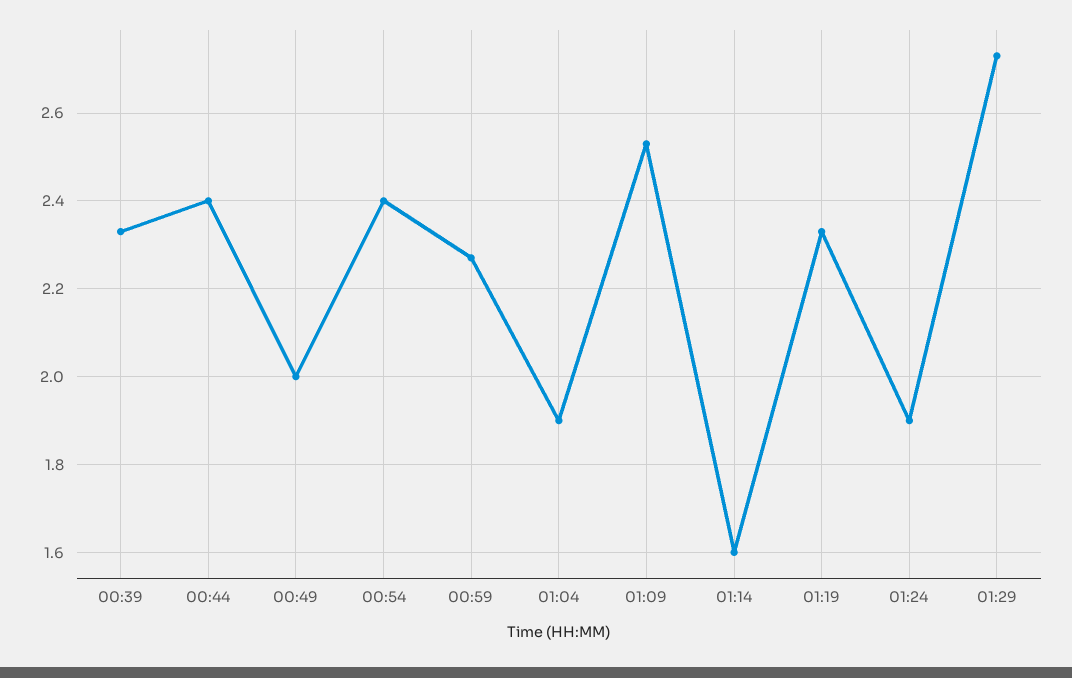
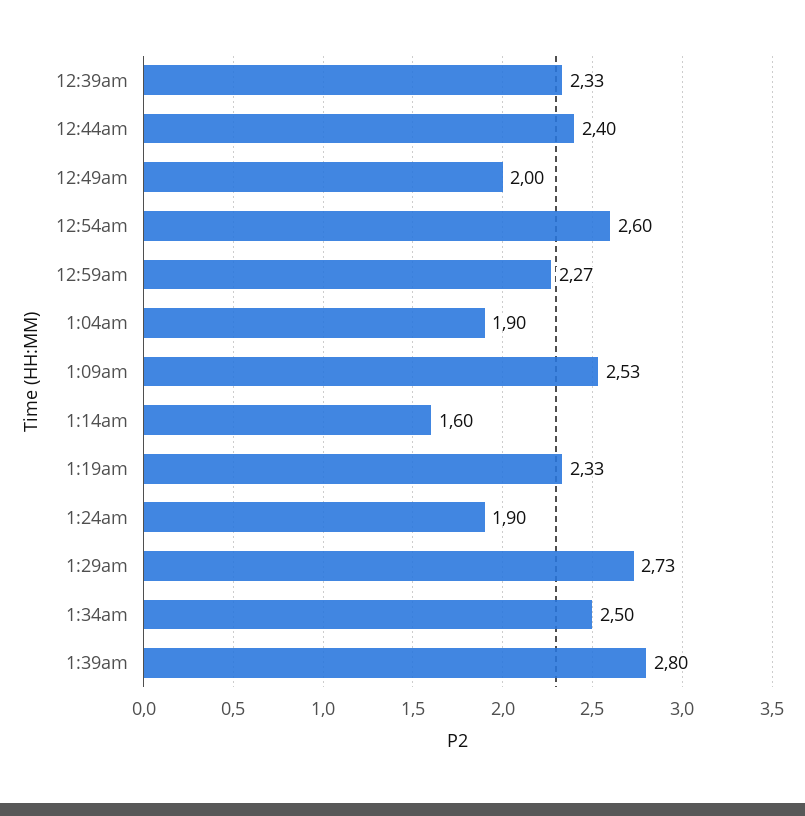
00:54: 2.4 -> 2.6
1:34am: none -> 2.5
1:39am: none -> 2.8

